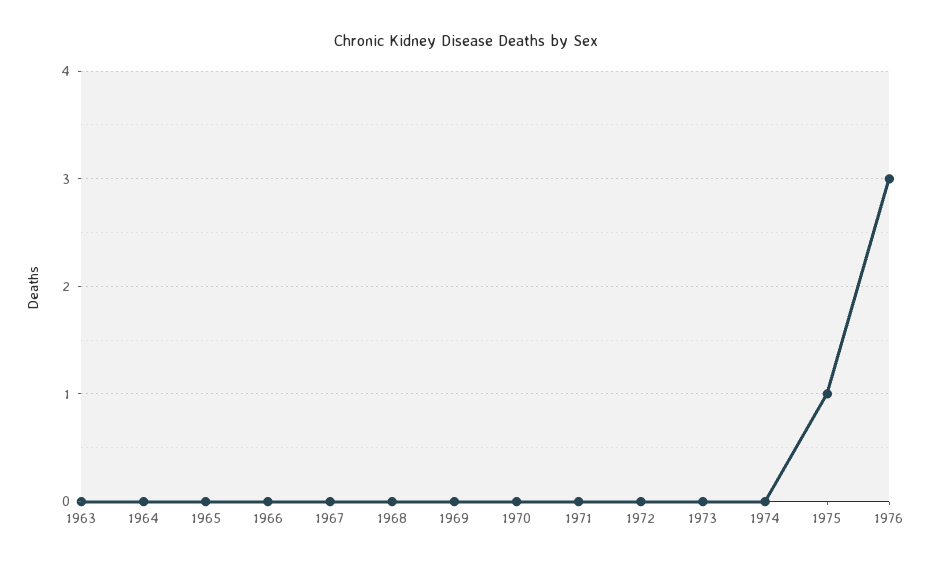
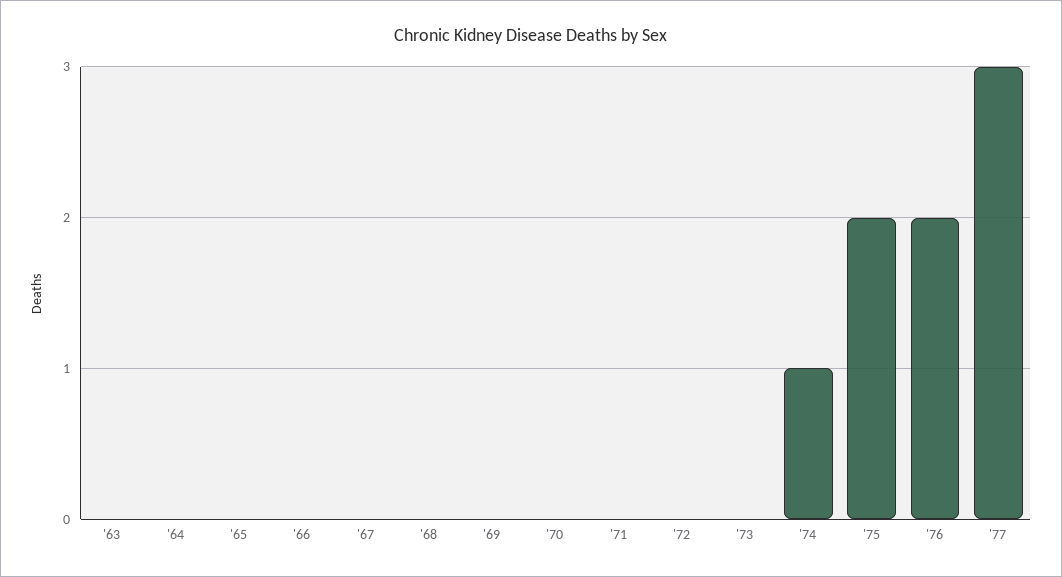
1974: 0 -> 1
1975: 1 -> 2
1976: 3 -> 2
'77: none -> 3

